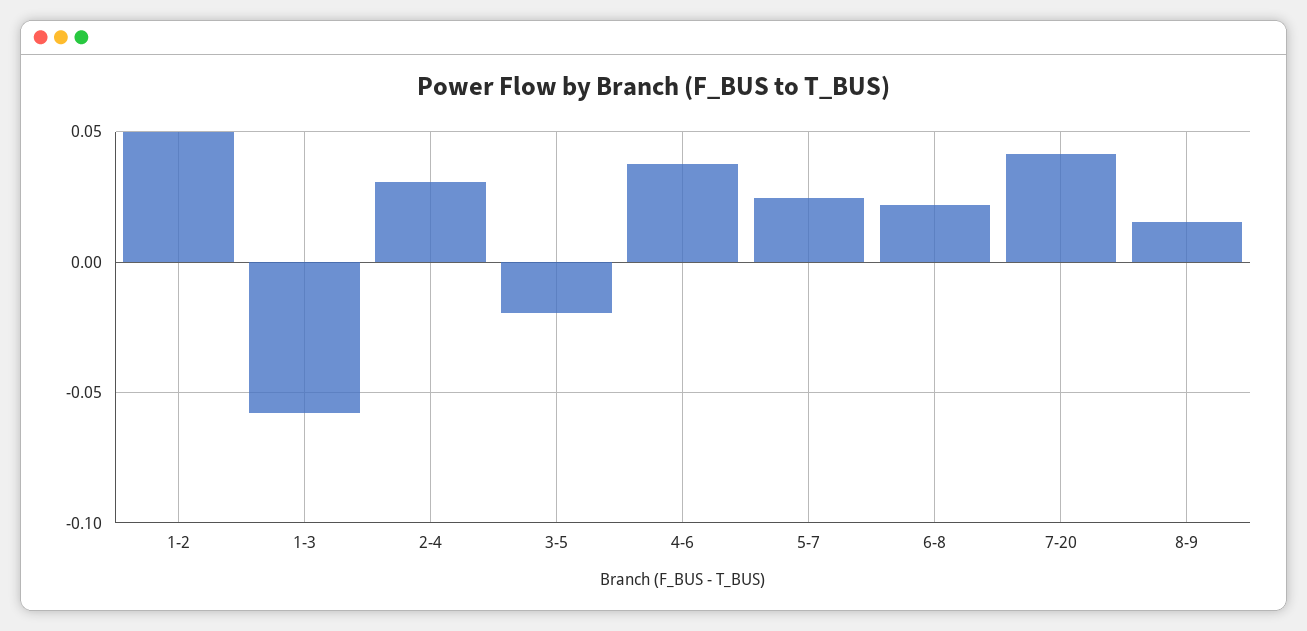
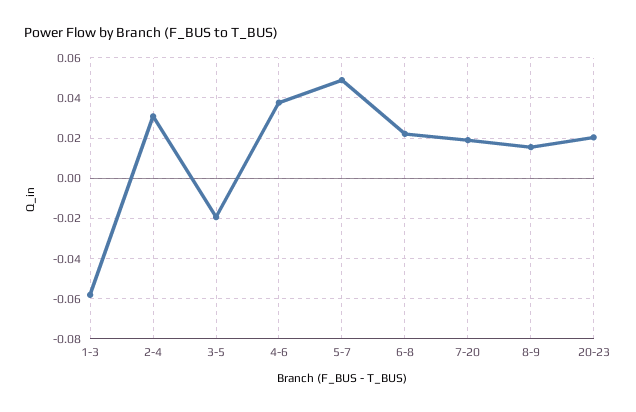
1-2: 0.05 -> none
5-7: 0.025 -> 0.05
7-20: 0.04 -> 0.02
20-23: none -> 0.02

